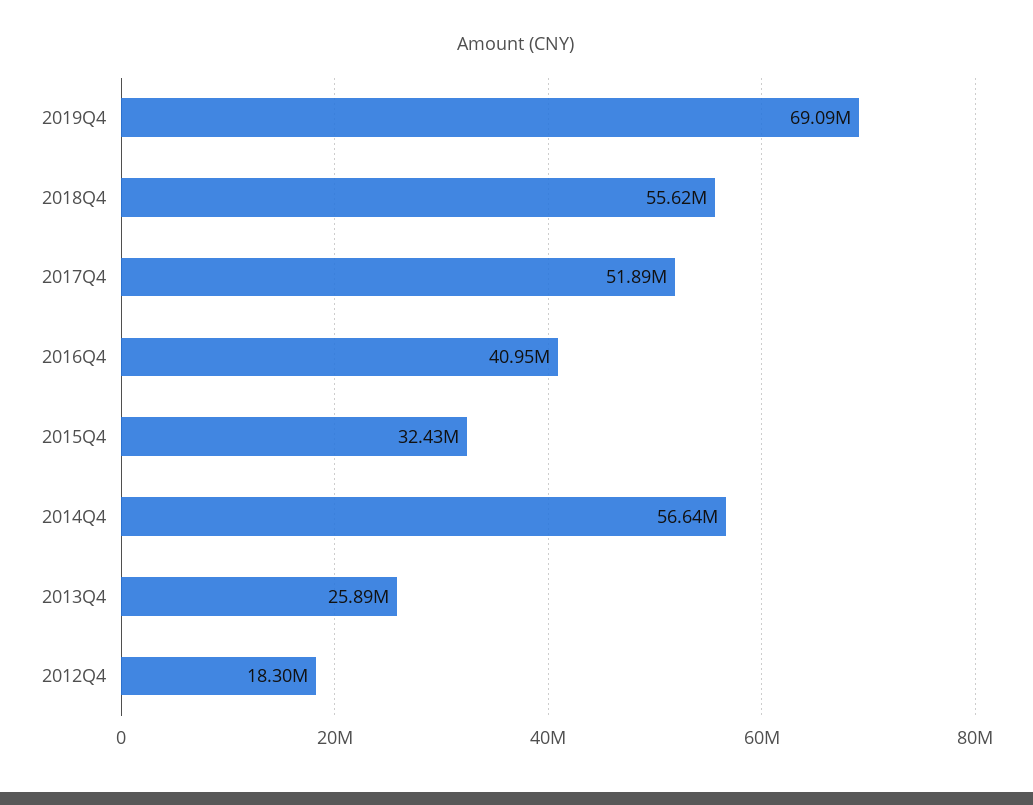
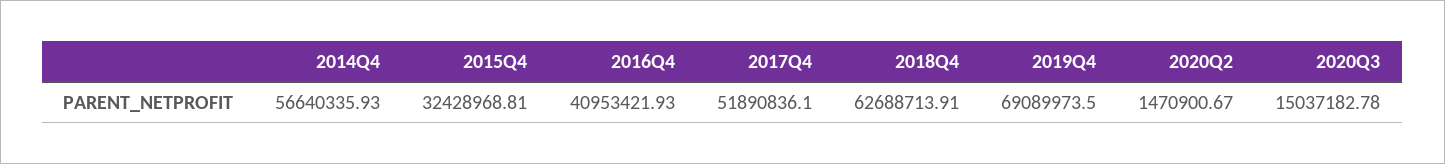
2018Q4: 55620000 -> 62688713.91
2013Q4: 25890000 -> none
2012Q4: 18300000 -> none
2020Q2: none -> 1470900.67
2020Q3: none -> 15037182.78

